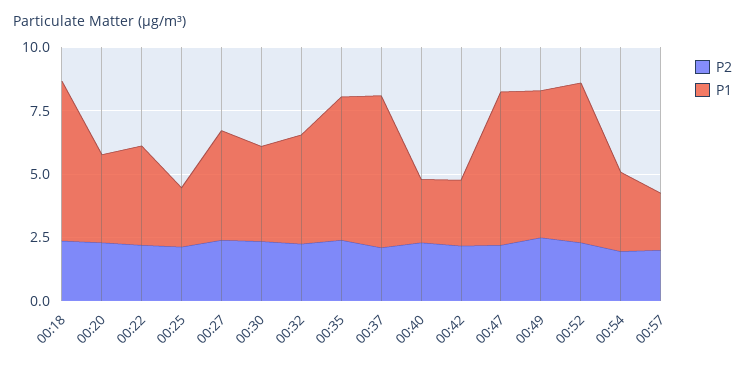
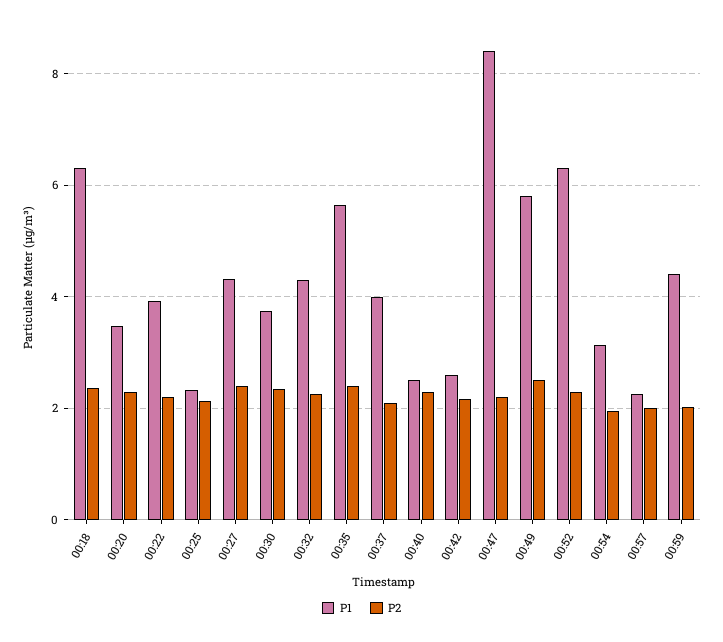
P1, 00:37: 6 -> 4
P1, 00:47: 6 -> 8.4
P1, 00:59: none -> 4.4
P2, 00:59: none -> 2

